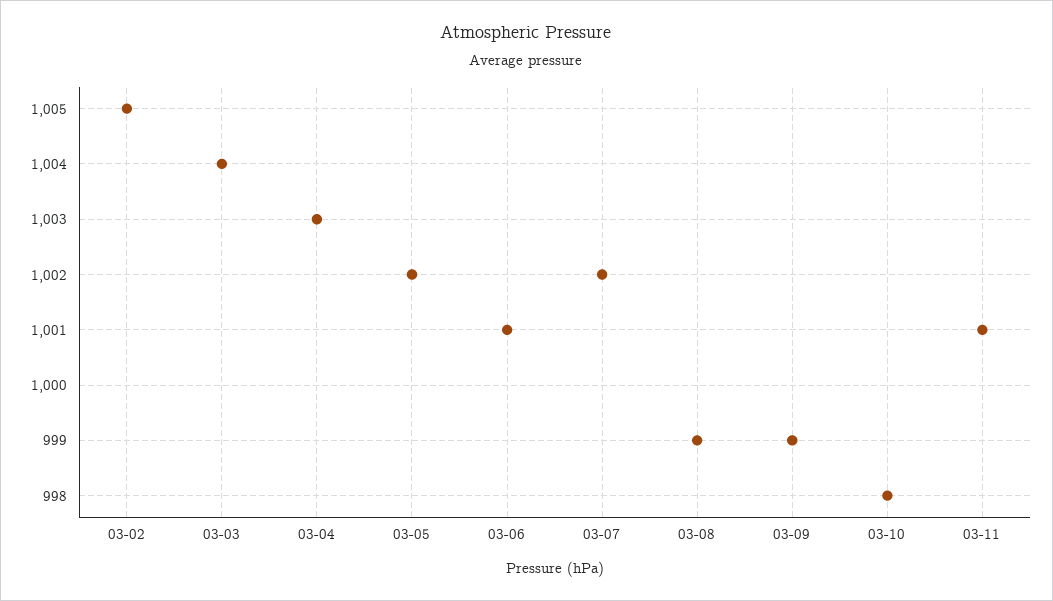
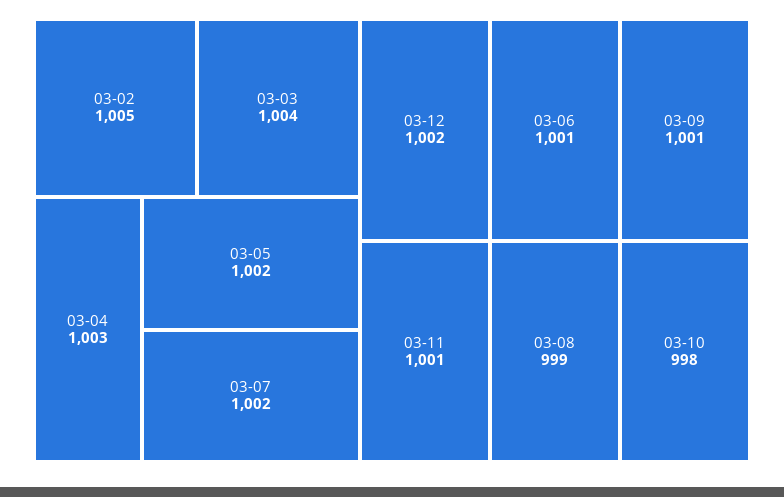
03-09: 999 -> 1001
03-12: none -> 1002

